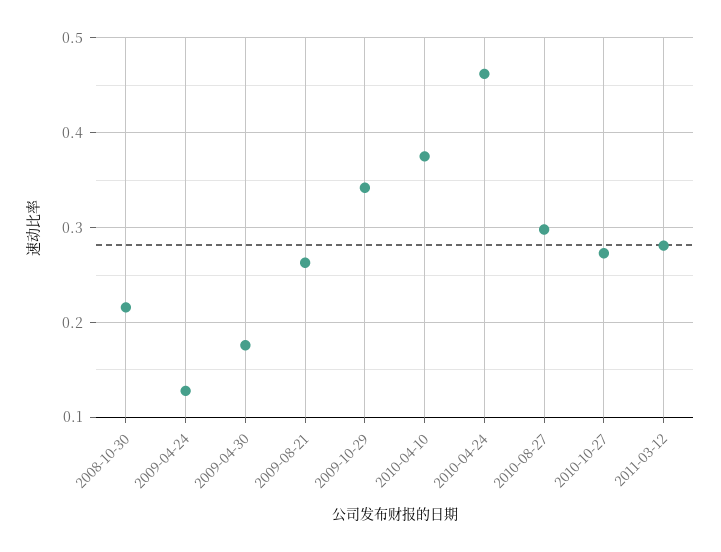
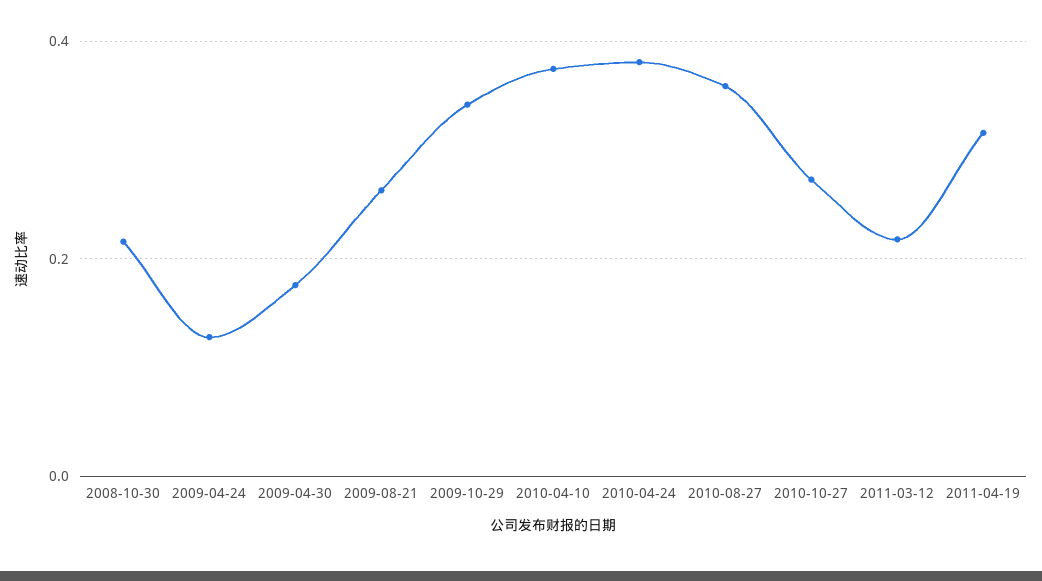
2010-04-24: 0.46 -> 0.38
2010-08-27: 0.3 -> 0.36
2011-03-12: 0.28 -> 0.22
2011-04-19: none -> 0.32

